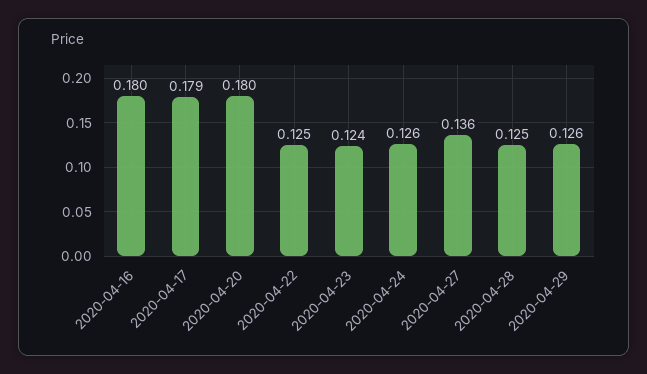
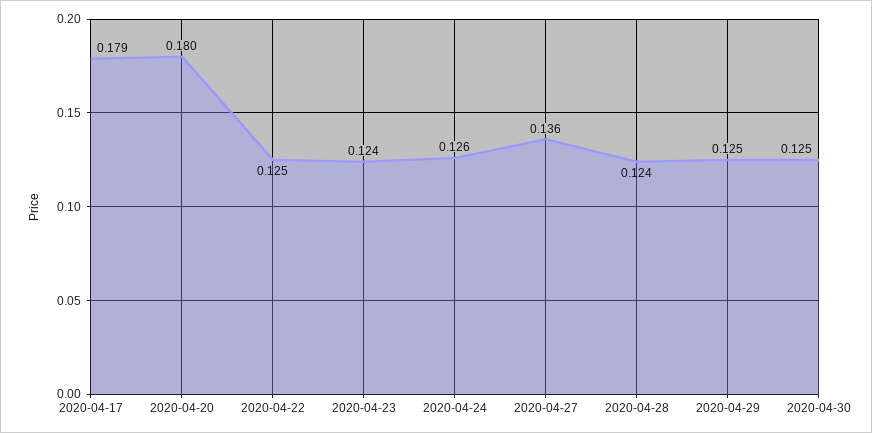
2020-04-16: 0.18 -> none
2020-04-28: 0.125 -> 0.124
2020-04-29: 0.126 -> 0.125
2020-04-30: none -> 0.125

